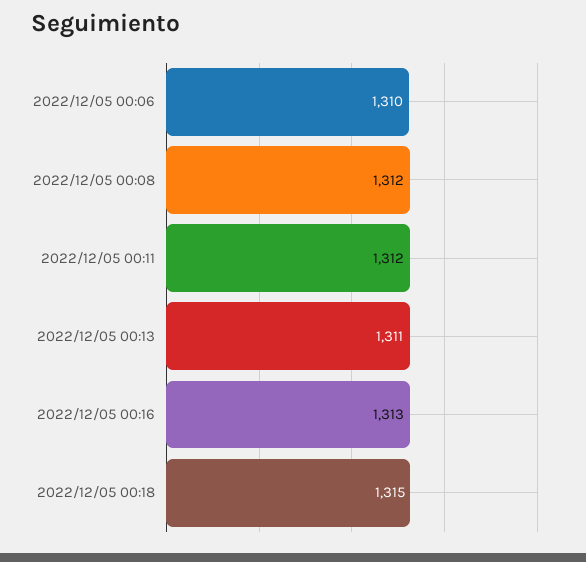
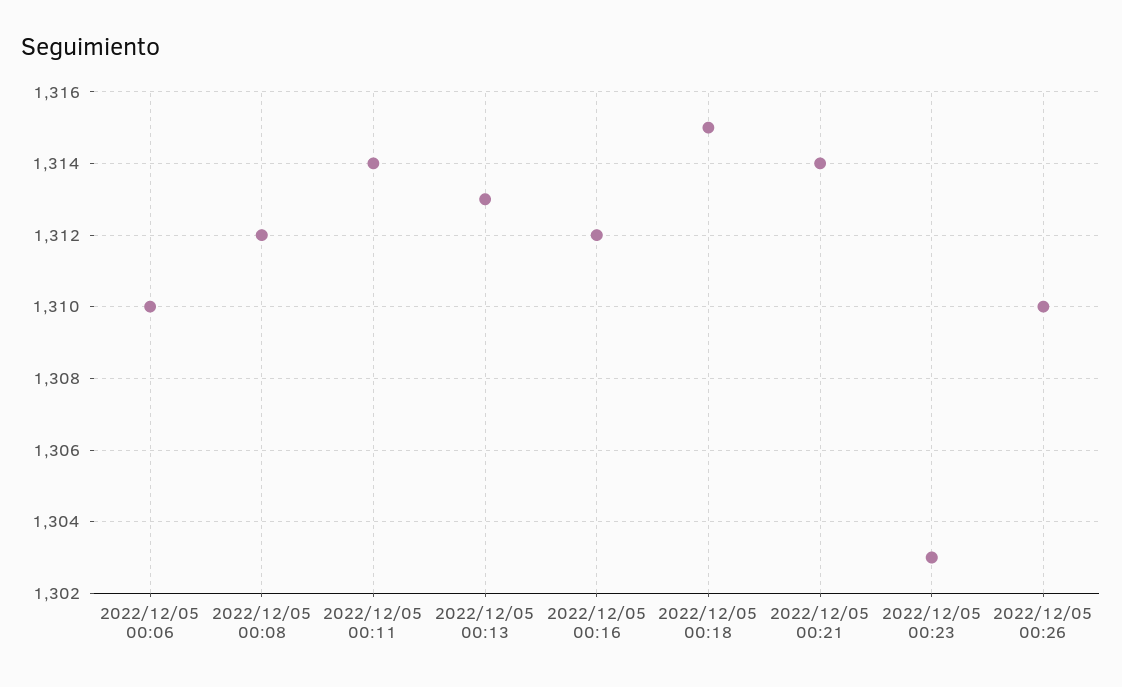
2022/12/05 00:11: 1312 -> 1314
2022/12/05 00:13: 1311 -> 1313
2022/12/05 00:16: 1313 -> 1312
2022/12/05 00:21: none -> 1314
2022/12/05 00:23: none -> 1303
2022/12/05 00:26: none -> 1310

